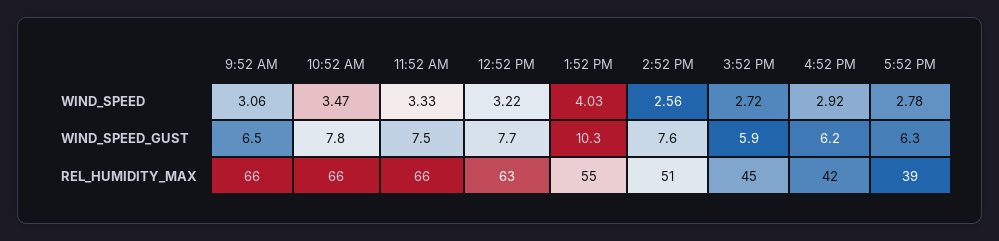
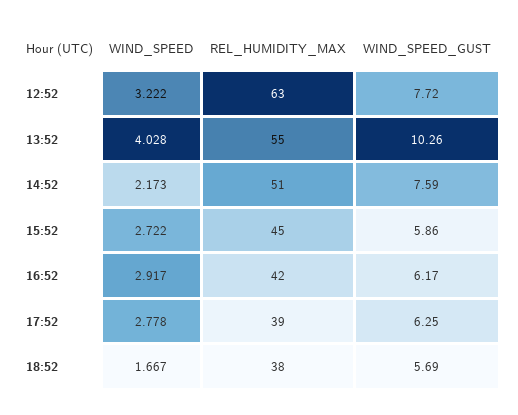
9:52 AM, WIND_SPEED: 3.06 -> none
10:52 AM, WIND_SPEED: 3.47 -> none
11:52 AM, WIND_SPEED: 3.33 -> none
2:52 PM, WIND_SPEED: 2.56 -> 2.173
9:52 AM, WIND_SPEED_GUST: 6.5 -> none
10:52 AM, WIND_SPEED_GUST: 7.8 -> none
11:52 AM, WIND_SPEED_GUST: 7.5 -> none
9:52 AM, REL_HUMIDITY_MAX: 66 -> none
10:52 AM, REL_HUMIDITY_MAX: 66 -> none
11:52 AM, REL_HUMIDITY_MAX: 66 -> none
18:52, WIND_SPEED: none -> 1.667
18:52, REL_HUMIDITY_MAX: none -> 38
18:52, WIND_SPEED_GUST: none -> 5.69

